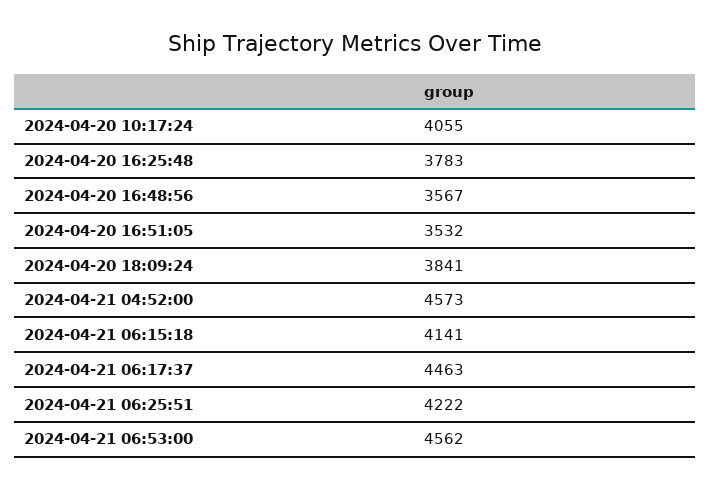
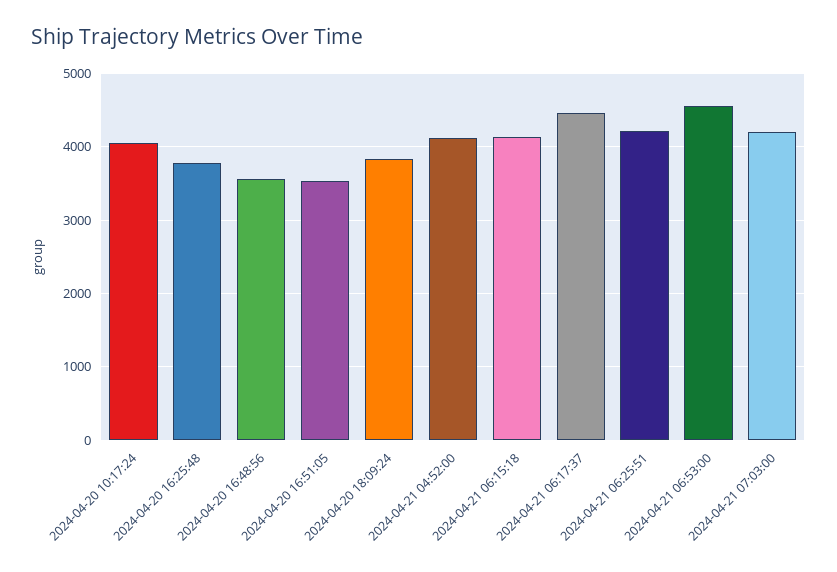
2024-04-21 04:52:00: 4573 -> 4100
2024-04-21 07:03:00: none -> 4200

